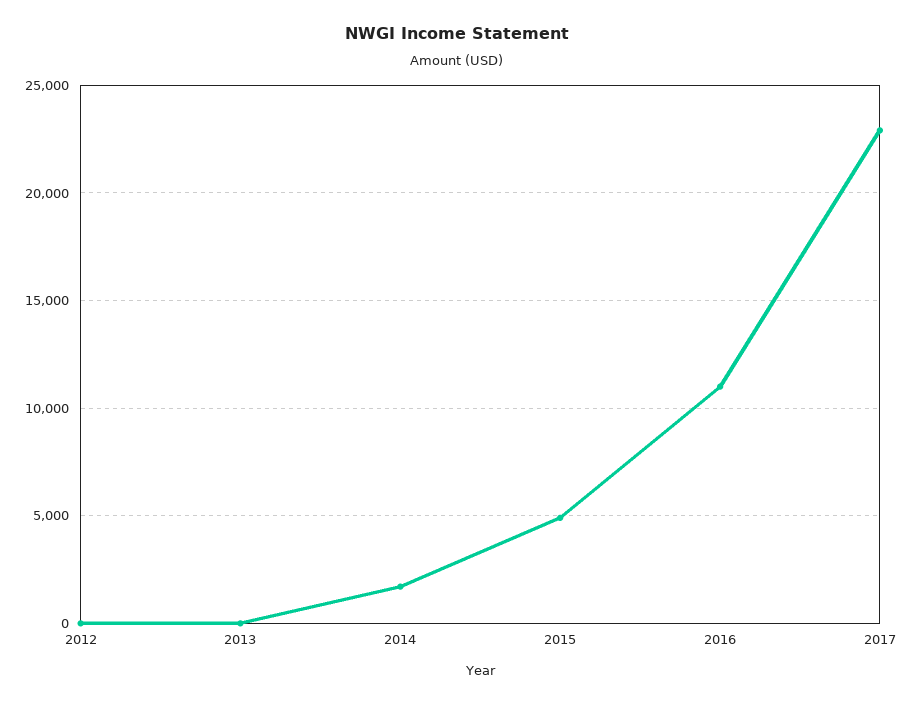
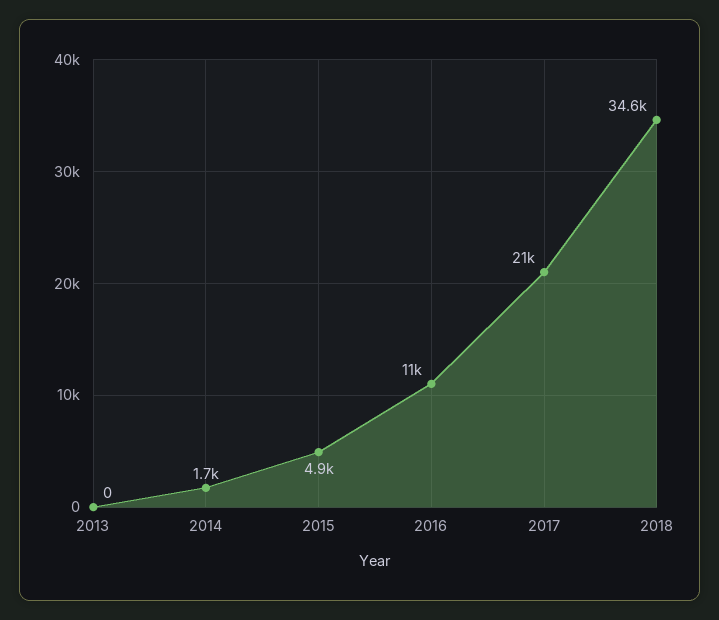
2012: 0 -> none
2017: 23000 -> 21000
2018: none -> 34600

